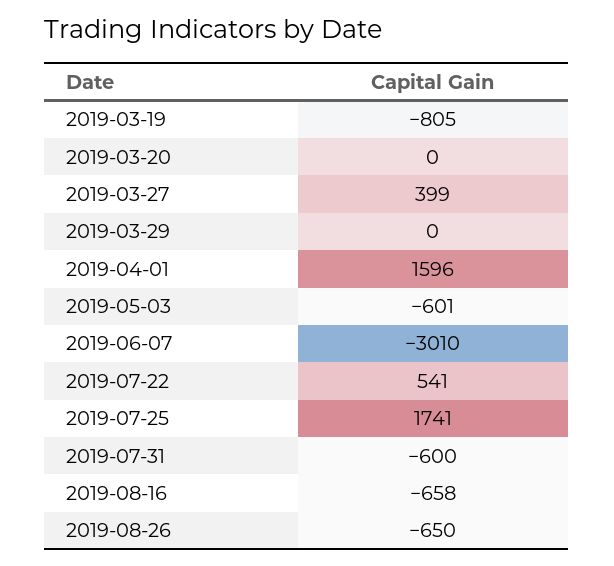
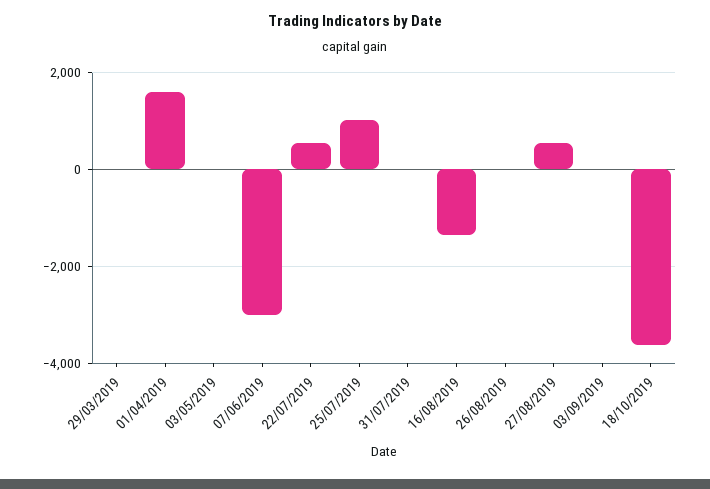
2019-03-19: -805 -> none
2019-03-20: 0 -> none
2019-03-27: 399 -> none
2019-05-03: -601 -> 0
2019-07-25: 1741 -> 1000
2019-07-31: -600 -> 0
2019-08-16: -658 -> -1400
2019-08-26: -650 -> 0
27/08/2019: none -> 600
03/09/2019: none -> 0
18/10/2019: none -> -3600

